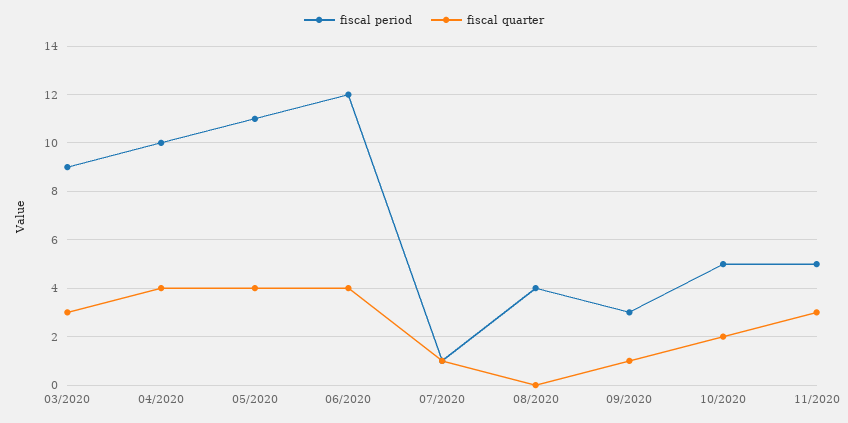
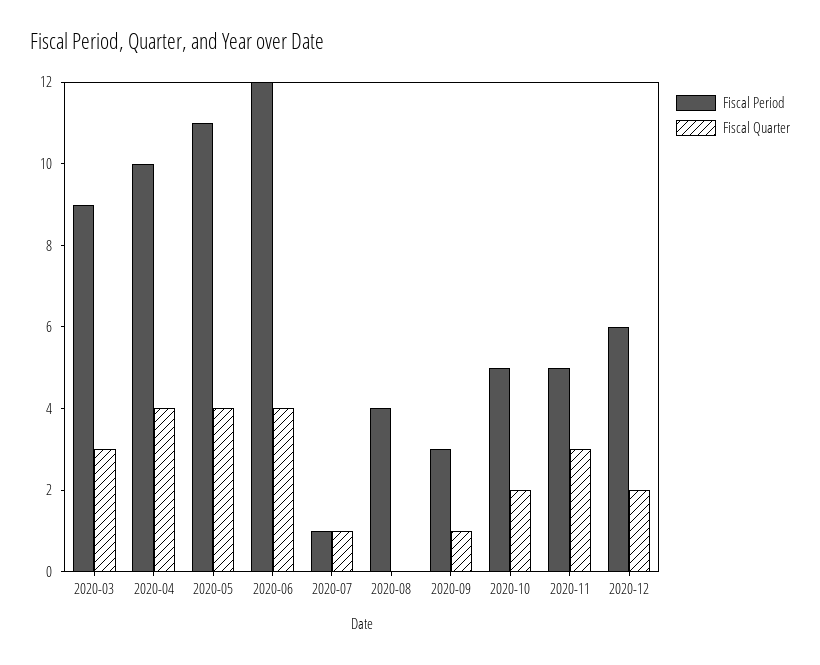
fiscal period, 2020-12: none -> 6
fiscal quarter, 2020-12: none -> 2

